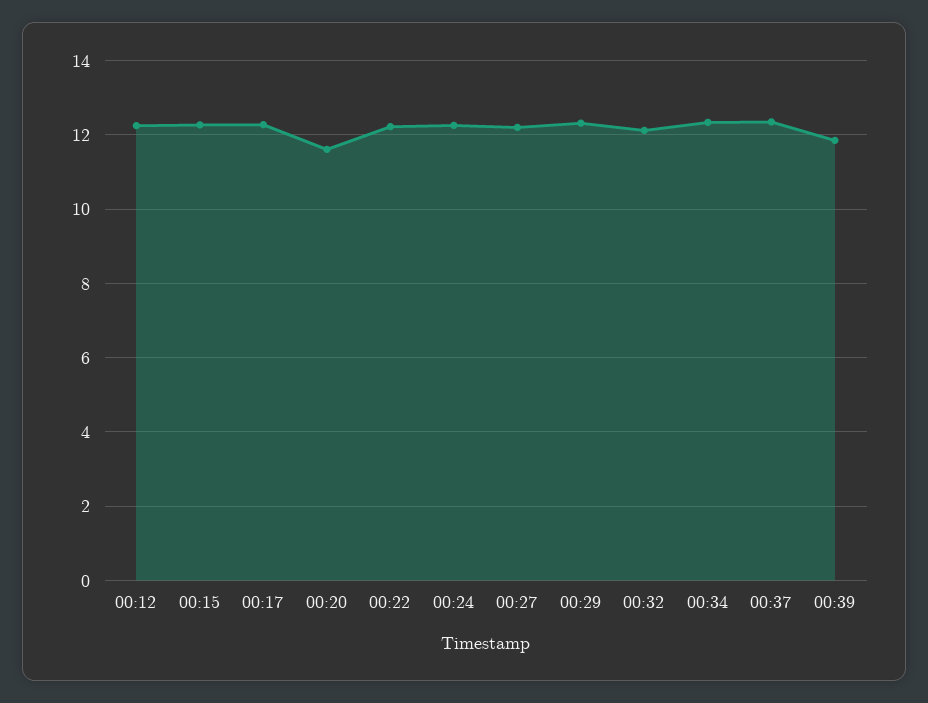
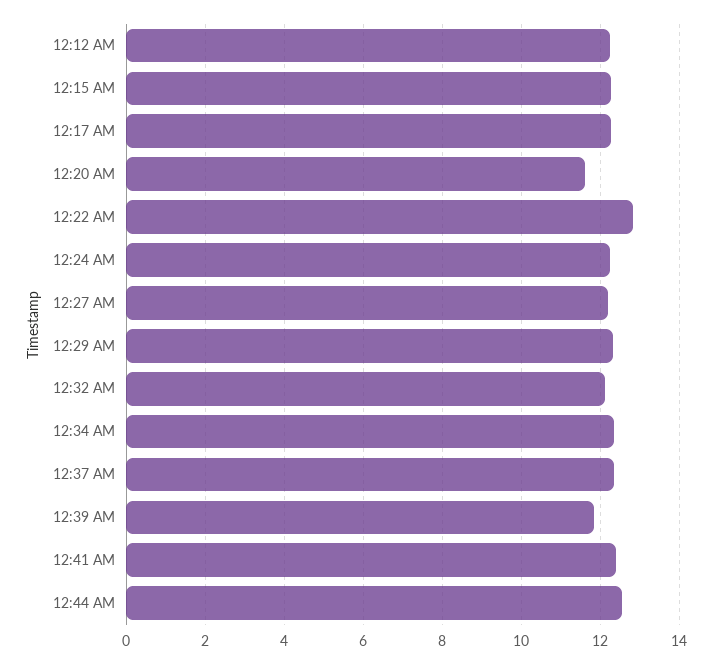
00:22: 12.2 -> 12.8
12:41 AM: none -> 12.4
12:44 AM: none -> 12.6

